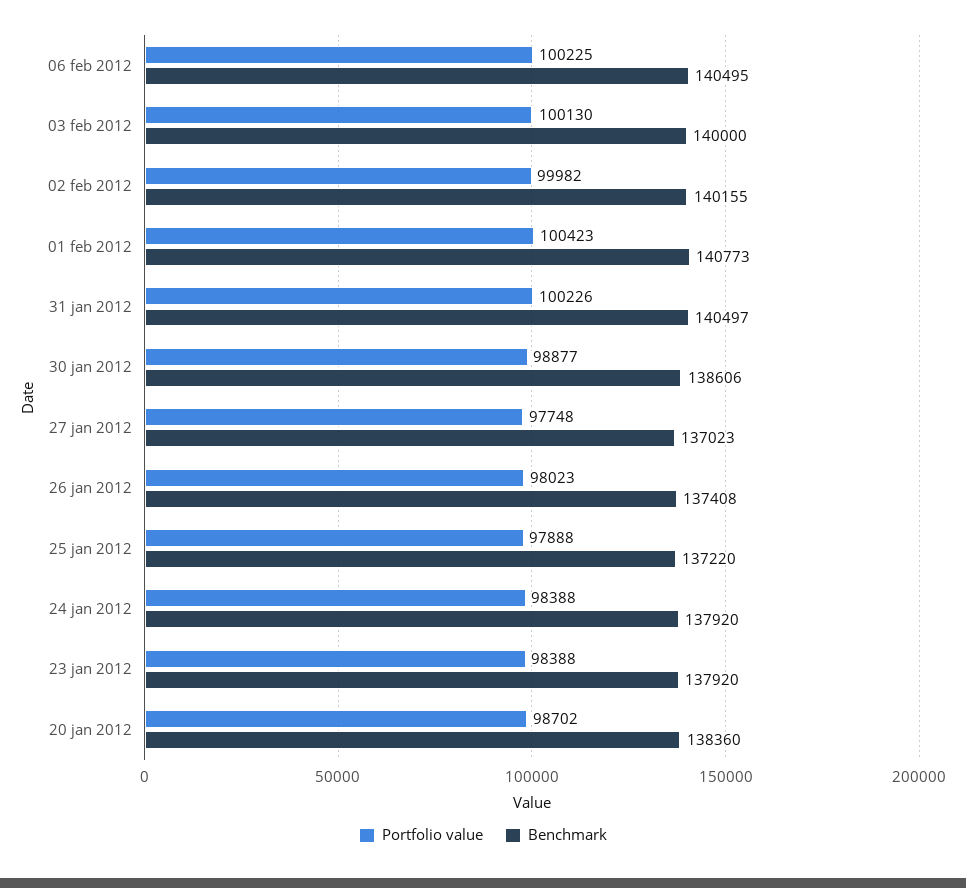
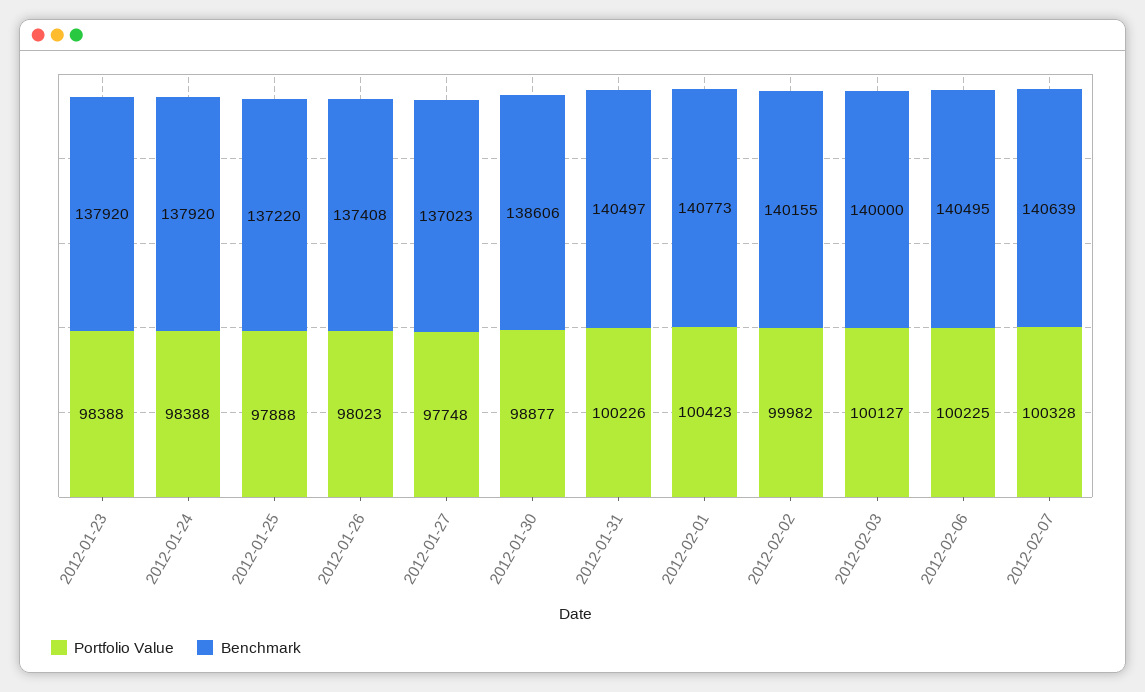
Portfolio value, 03 feb 2012: 100130 -> 100127
Portfolio value, 20 jan 2012: 98702 -> none
Benchmark, 20 jan 2012: 138360 -> none
Portfolio value, 2012-02-07: none -> 100328
Benchmark, 2012-02-07: none -> 140639

